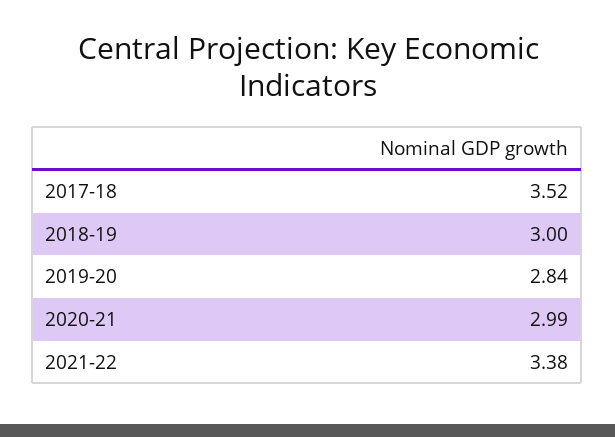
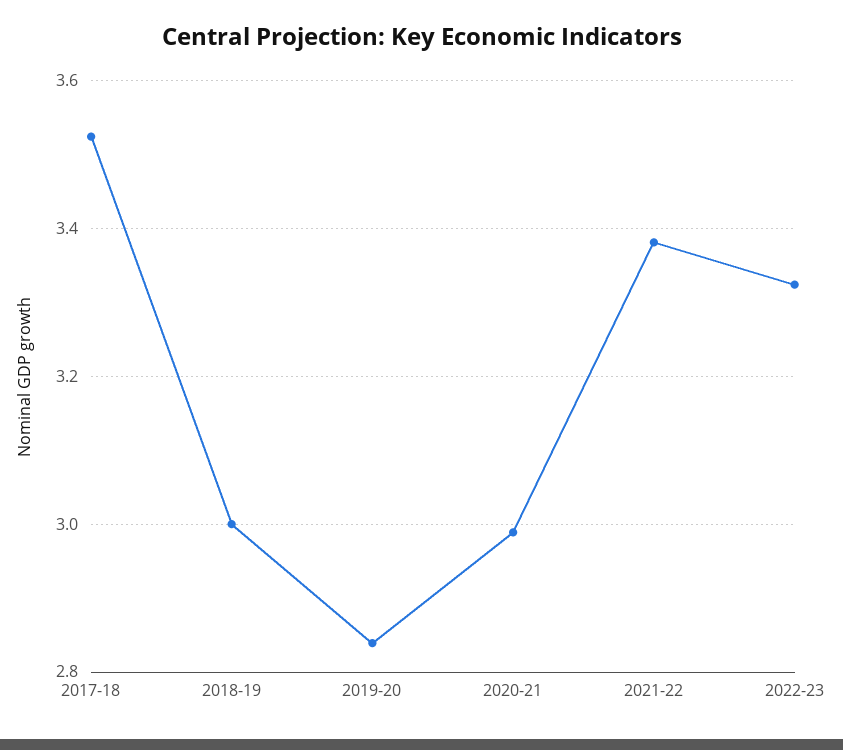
2022-23: none -> 3.32

